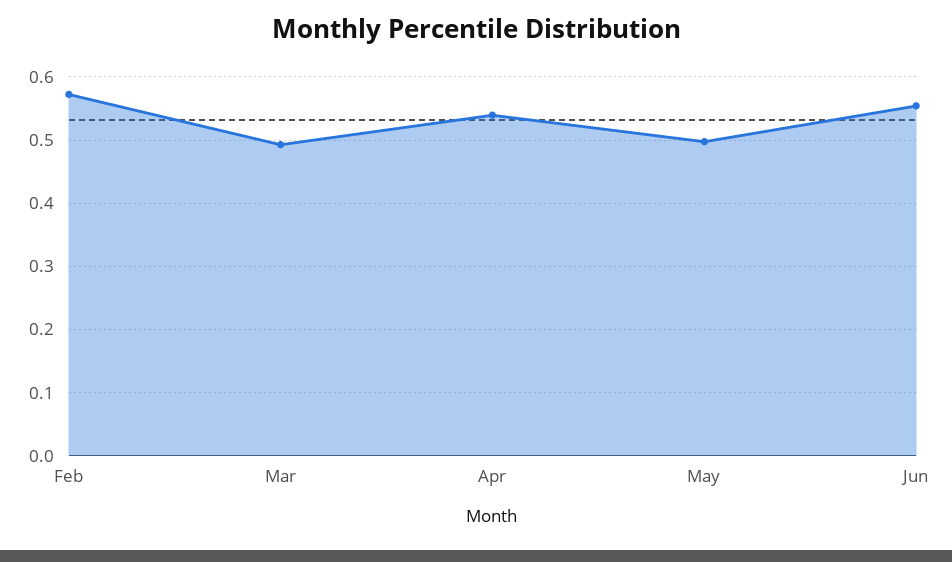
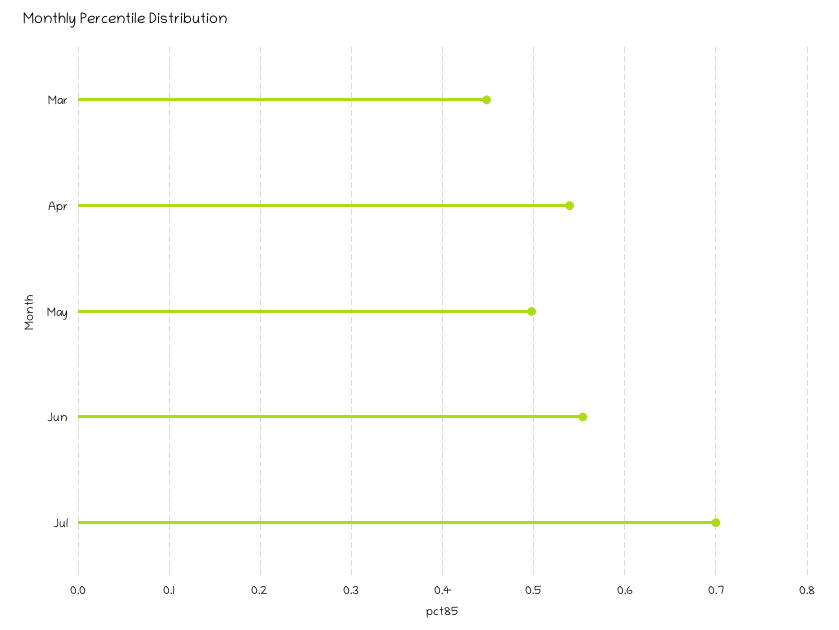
Feb: 0.57 -> none
Mar: 0.49 -> 0.45
Jul: none -> 0.7

